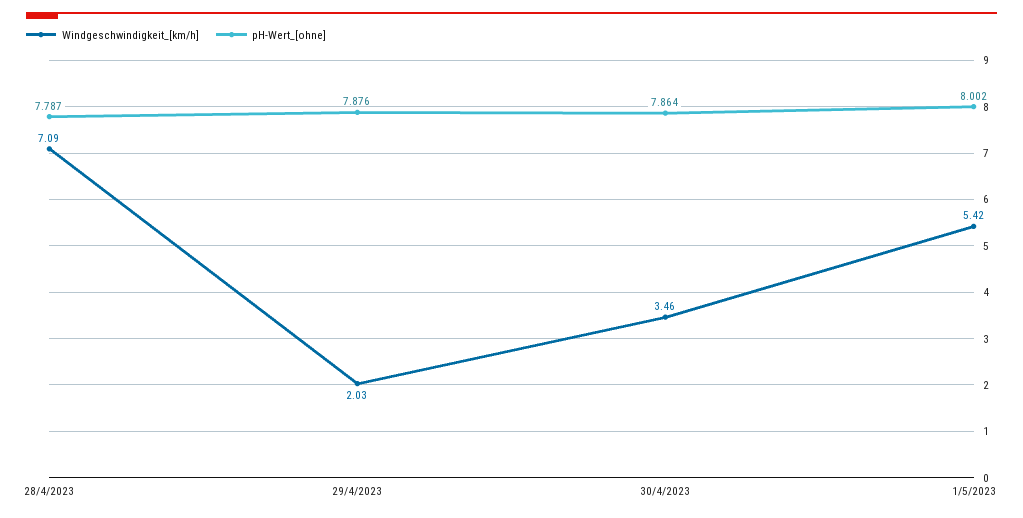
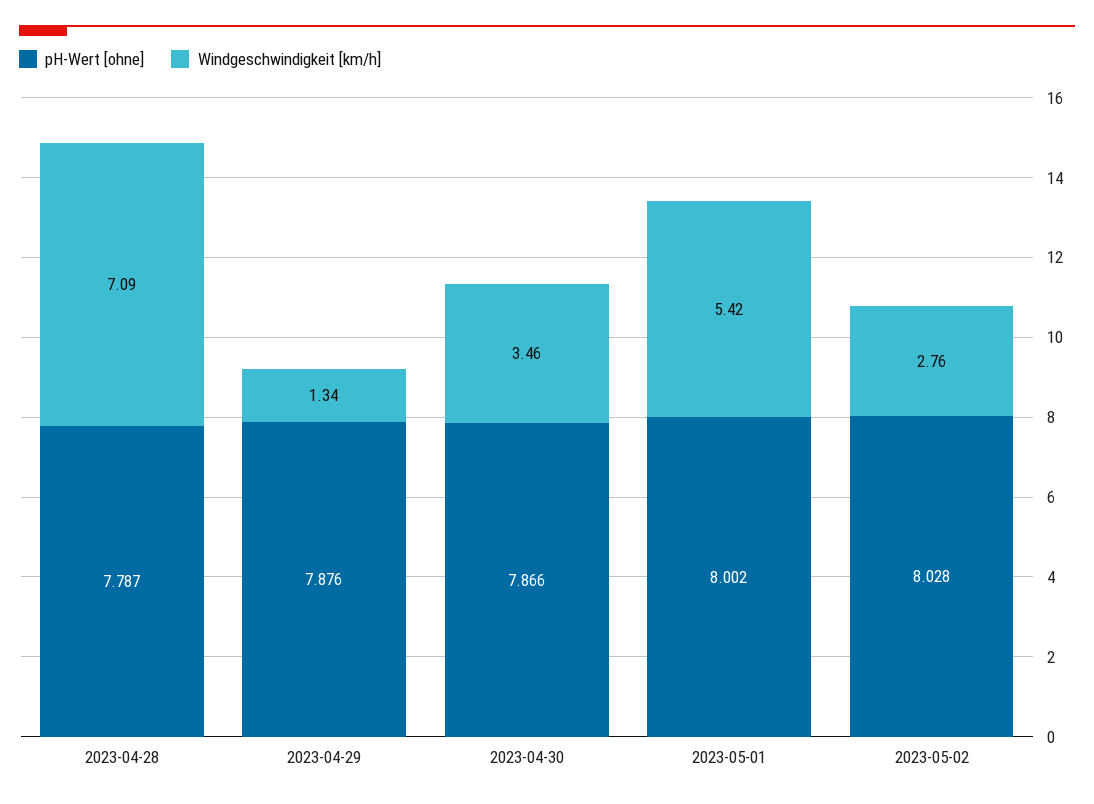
Windgeschwindigkeit_[km/h], 29/4/2023: 2.03 -> 1.34
pH-Wert_[ohne], 30/4/2023: 7.864 -> 7.866
pH-Wert_[ohne], 2023-05-02: none -> 8.028
Windgeschwindigkeit_[km/h], 2023-05-02: none -> 2.76

